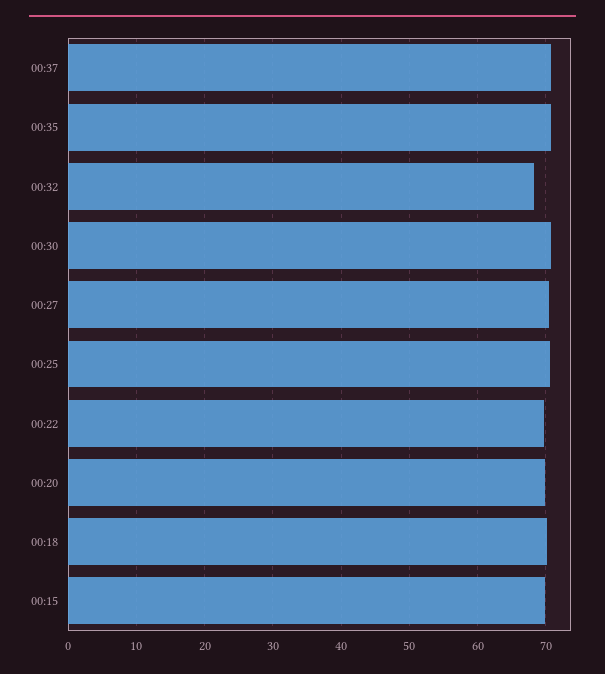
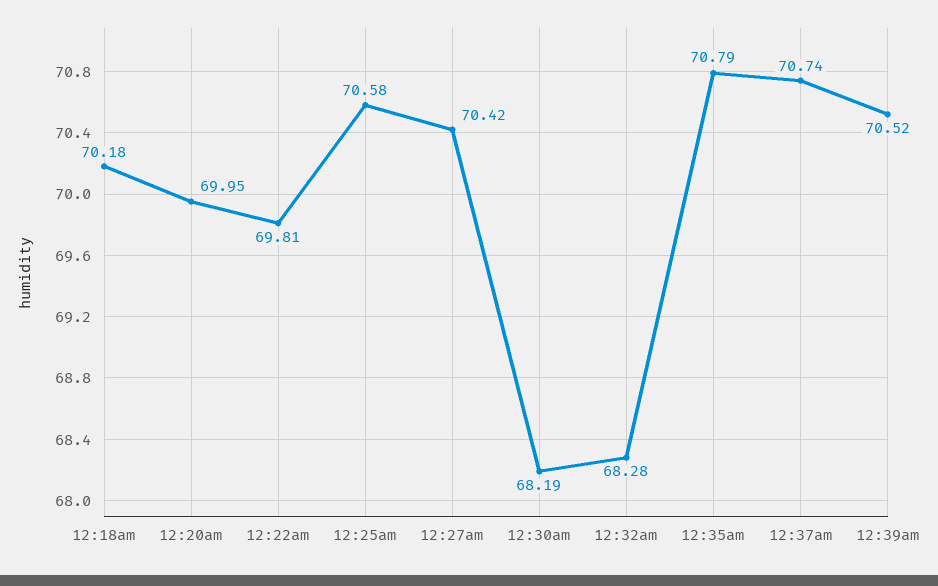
00:30: 71 -> 68.19
00:15: 70 -> none
12:39am: none -> 70.52

